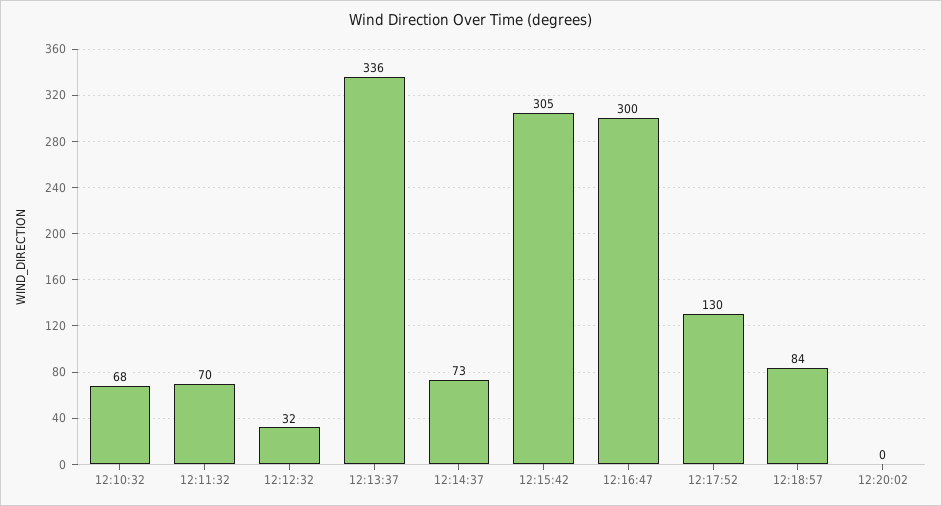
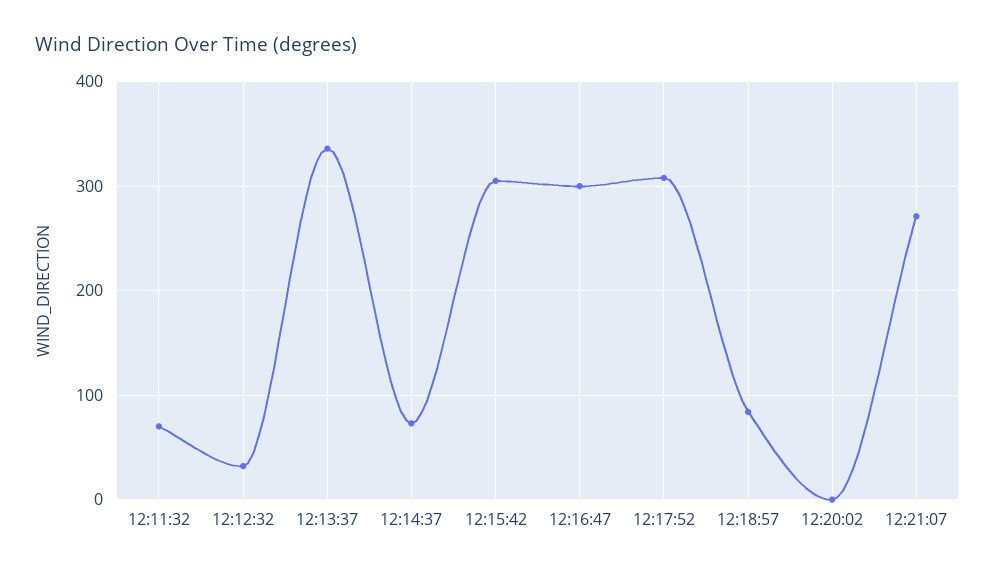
12:10:32: 68 -> none
12:17:52: 130 -> 310
12:21:07: none -> 270

